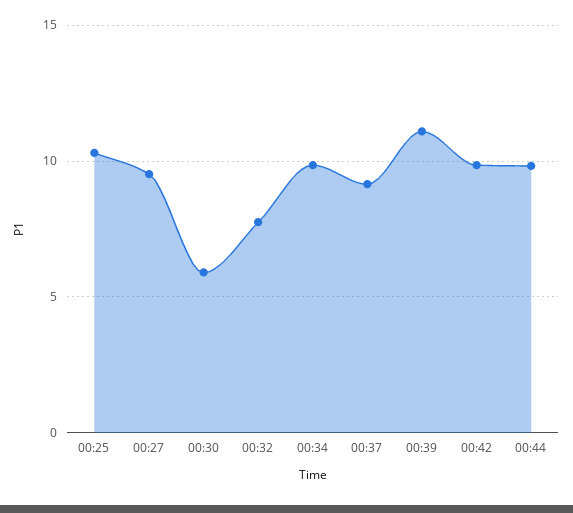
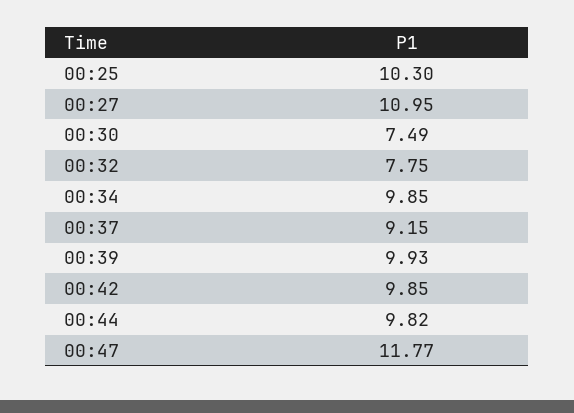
00:27: 9.5 -> 10.95
00:30: 6 -> 7.49
00:39: 11 -> 9.93
00:47: none -> 11.77

